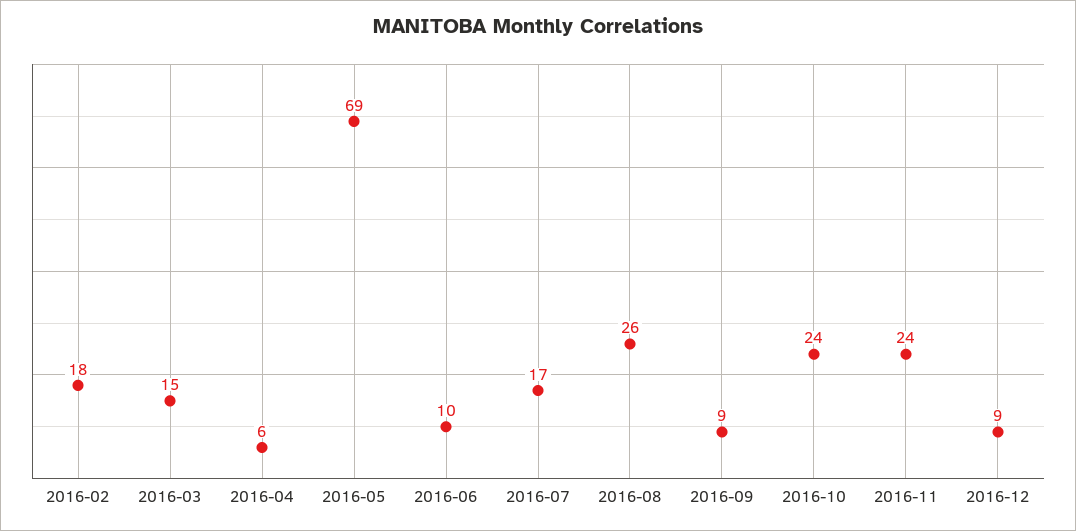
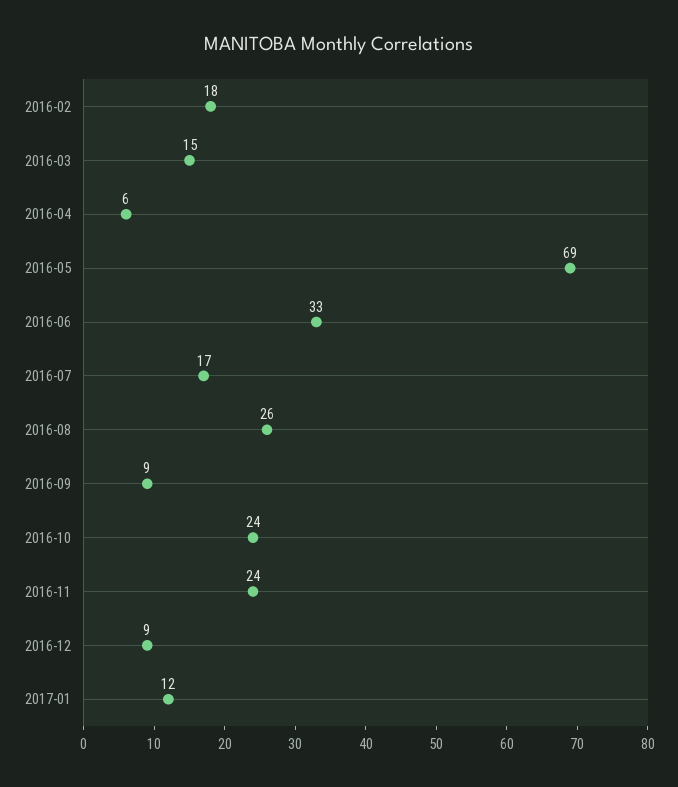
2016-06: 10 -> 33
2017-01: none -> 12

